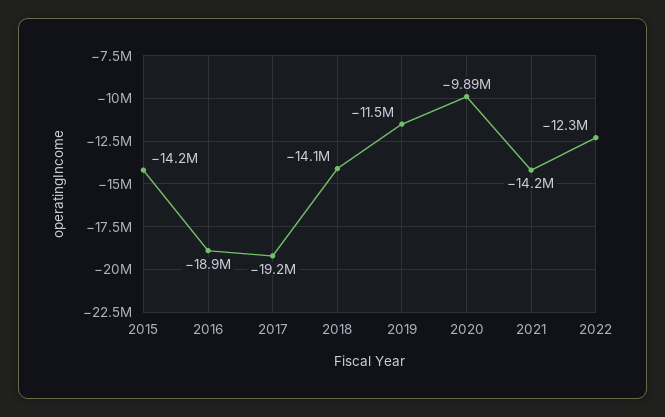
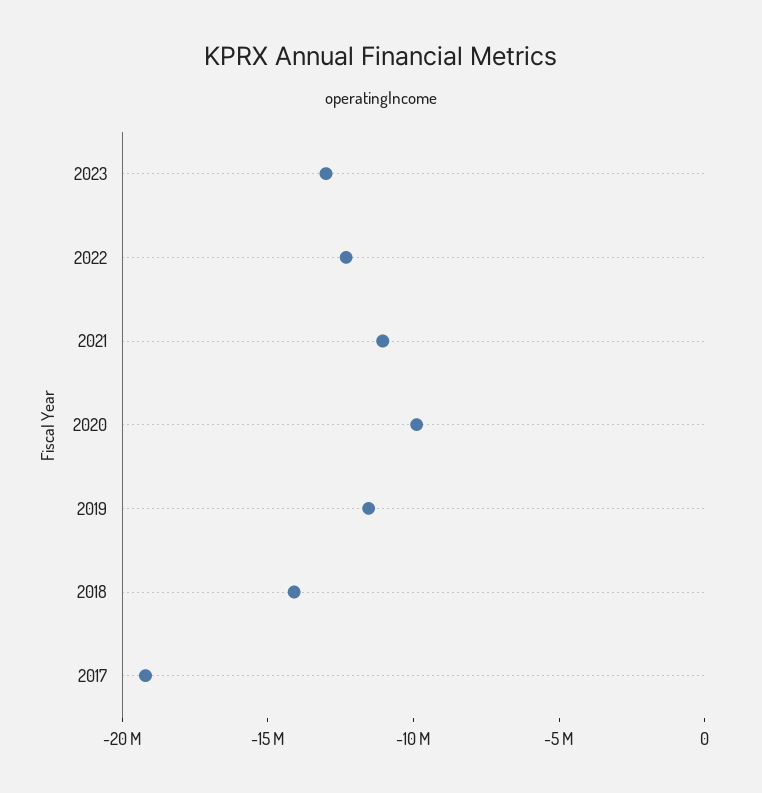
2015: -14200000 -> none
2016: -18900000 -> none
2021: -14200000 -> -11000000
2023: none -> -13000000

